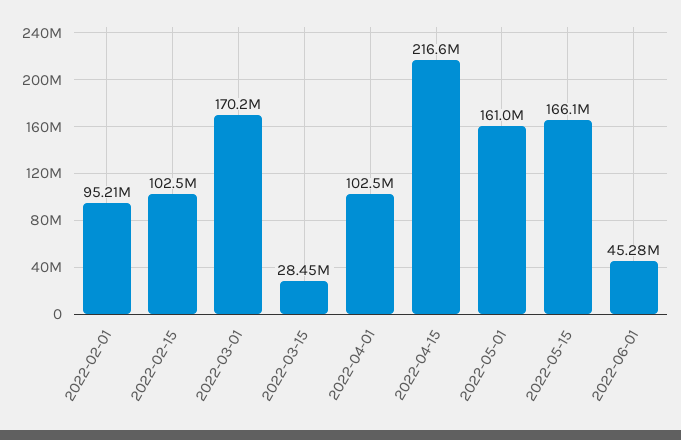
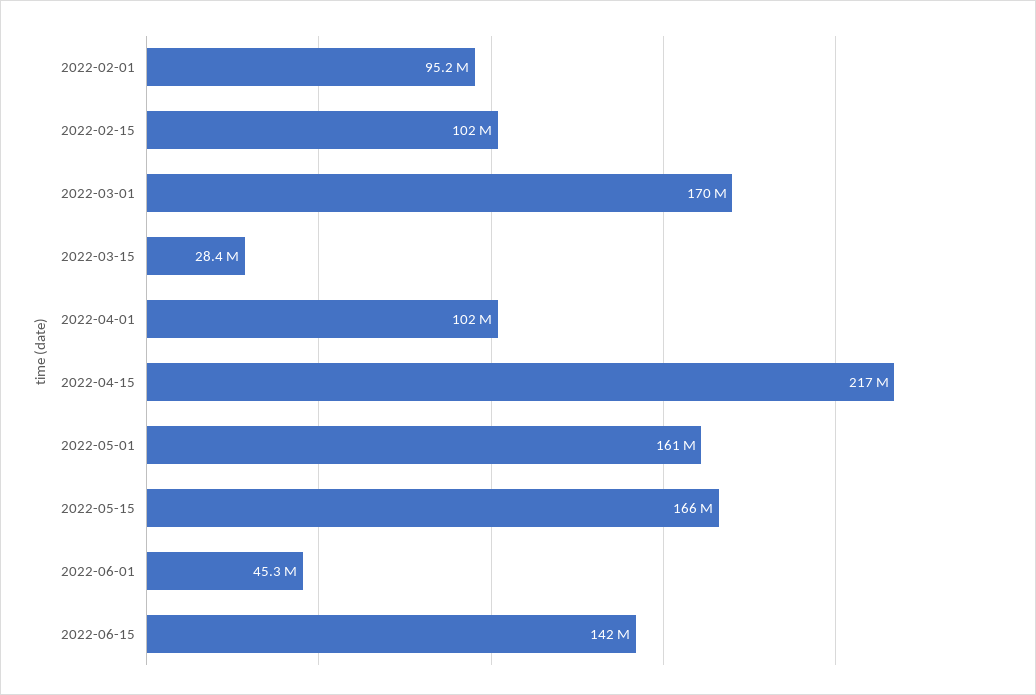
2022-06-15: none -> 142000000

